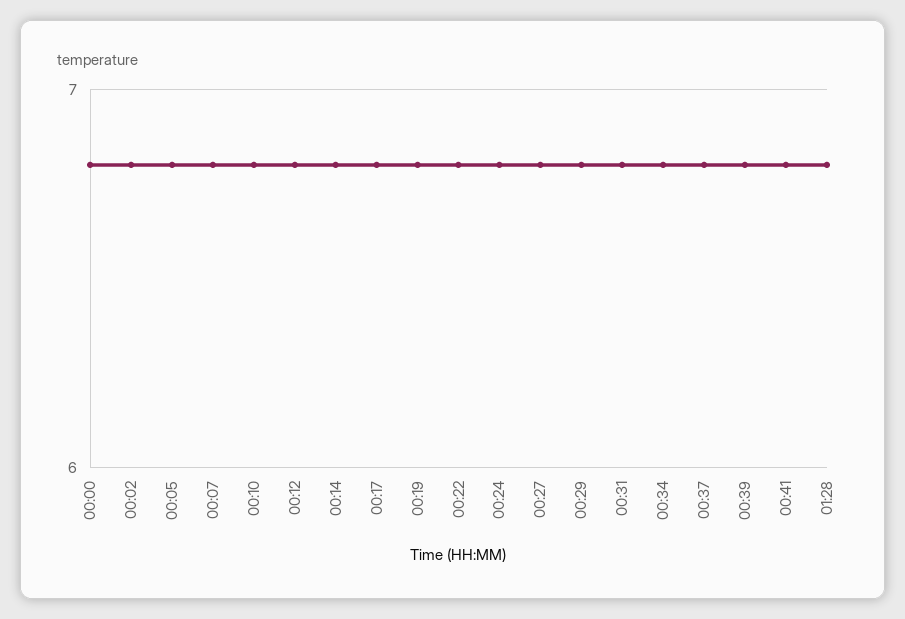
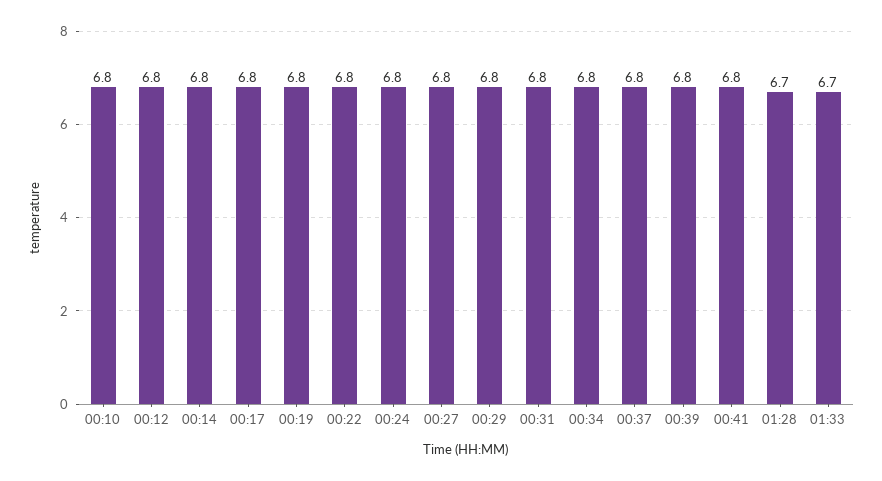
00:00: 6.8 -> none
00:02: 6.8 -> none
00:05: 6.8 -> none
00:07: 6.8 -> none
01:28: 6.8 -> 6.7
01:33: none -> 6.7

